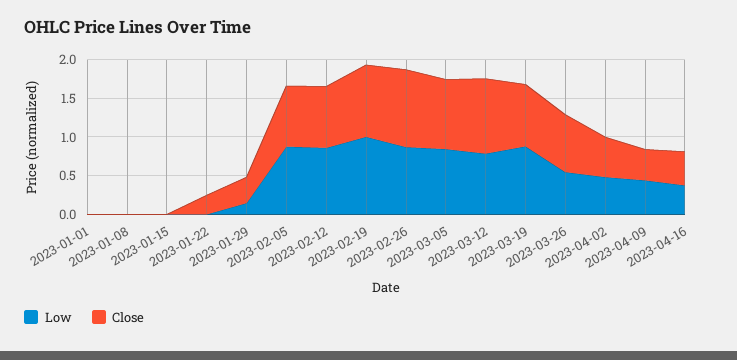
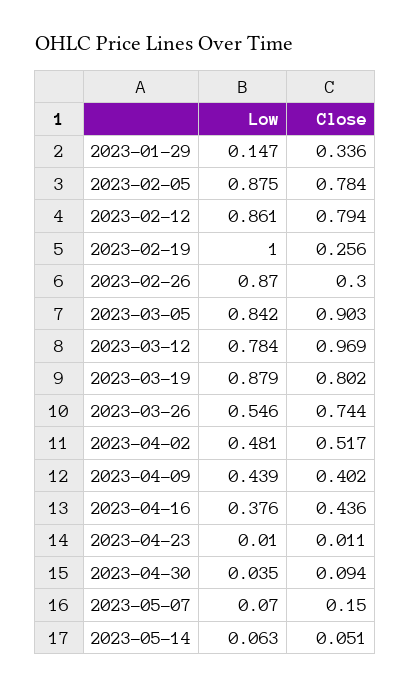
Low, 2023-01-01: 0 -> none
Close, 2023-01-01: 0 -> none
Low, 2023-01-08: 0 -> none
Close, 2023-01-08: 0 -> none
Low, 2023-01-15: 0 -> none
Close, 2023-01-15: 0 -> none
Low, 2023-01-22: 0 -> none
Close, 2023-01-22: 0.25 -> none
Close, 2023-02-19: 1 -> 0.256
Close, 2023-02-26: 1 -> 0.3
Low, 2023-04-23: none -> 0.01
Close, 2023-04-23: none -> 0.011
Low, 2023-04-30: none -> 0.035
Close, 2023-04-30: none -> 0.094
Low, 2023-05-07: none -> 0.07
Close, 2023-05-07: none -> 0.15
Low, 2023-05-14: none -> 0.063
Close, 2023-05-14: none -> 0.051

